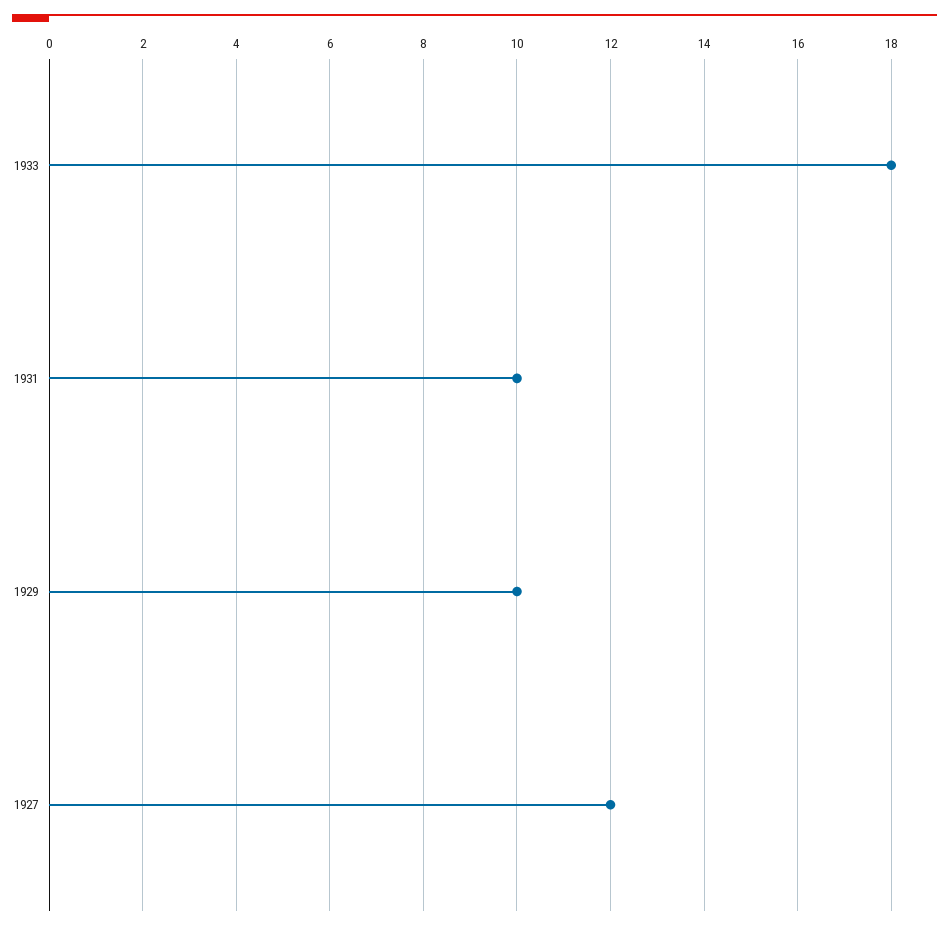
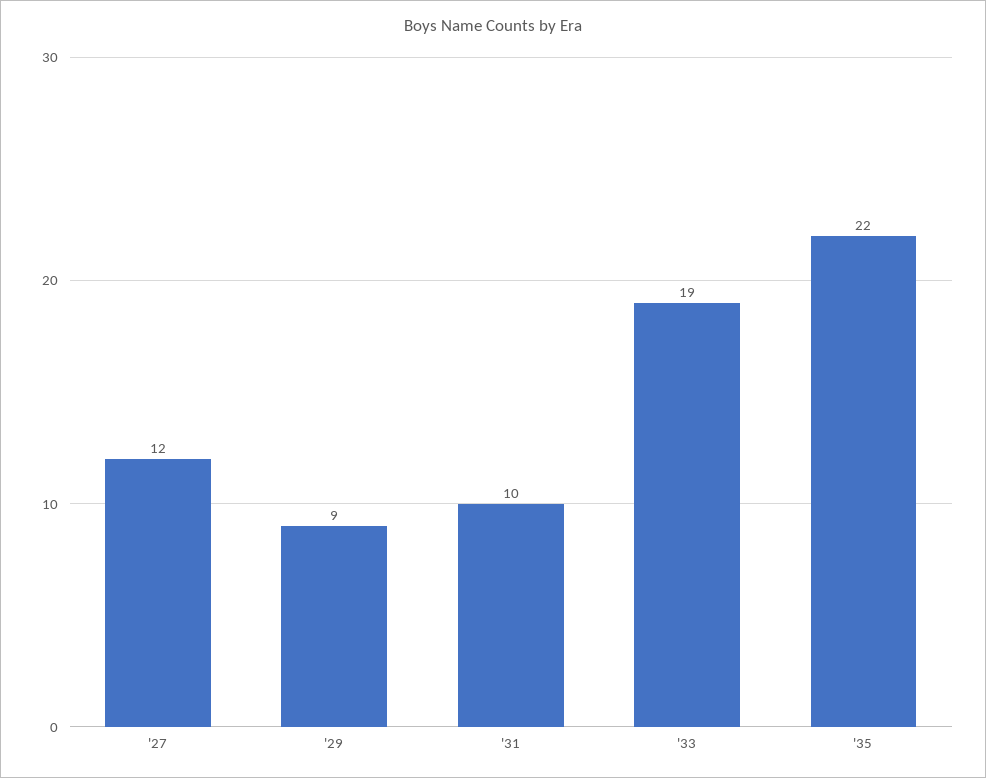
1933: 18 -> 19
1929: 10 -> 9
'35: none -> 22

